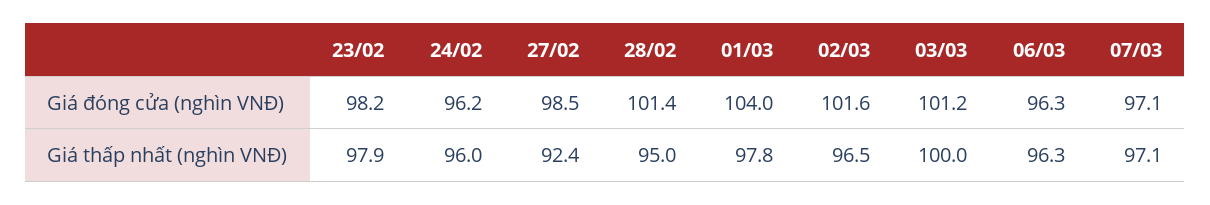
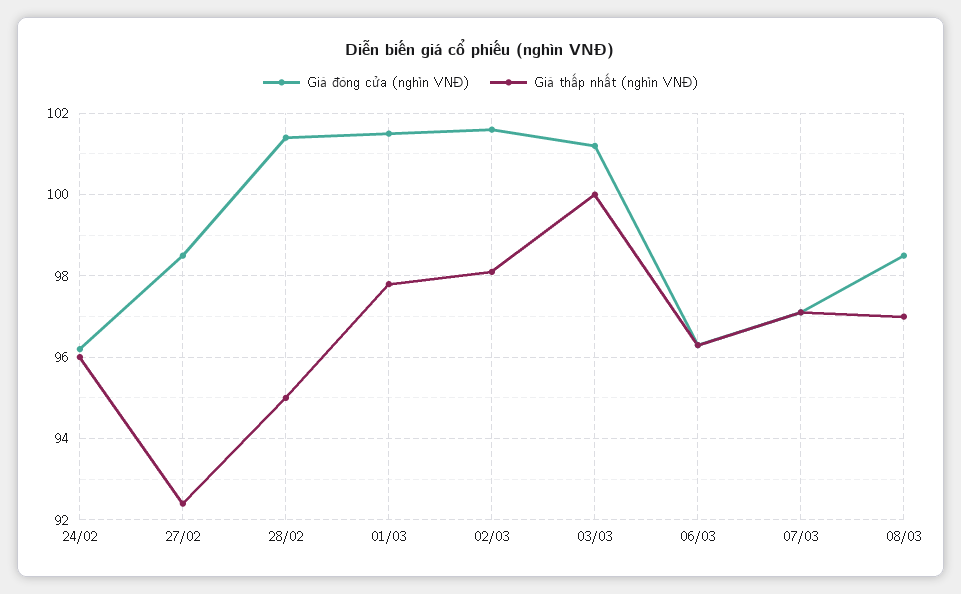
Giá đóng cửa (nghìn VNĐ), 23/02: 98.2 -> none
Giá đóng cửa (nghìn VNĐ), 01/03: 104 -> 101.5
Giá thấp nhất (nghìn VNĐ), 23/02: 97.9 -> none
Giá thấp nhất (nghìn VNĐ), 02/03: 96.5 -> 98
Giá đóng cửa (nghìn VNĐ), 08/03: none -> 98.5
Giá thấp nhất (nghìn VNĐ), 08/03: none -> 97

